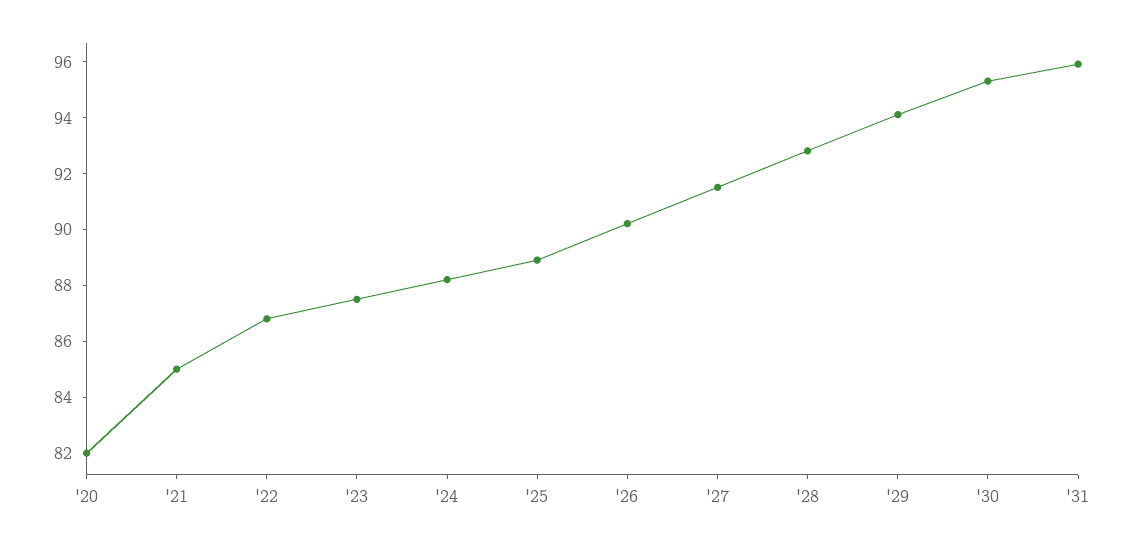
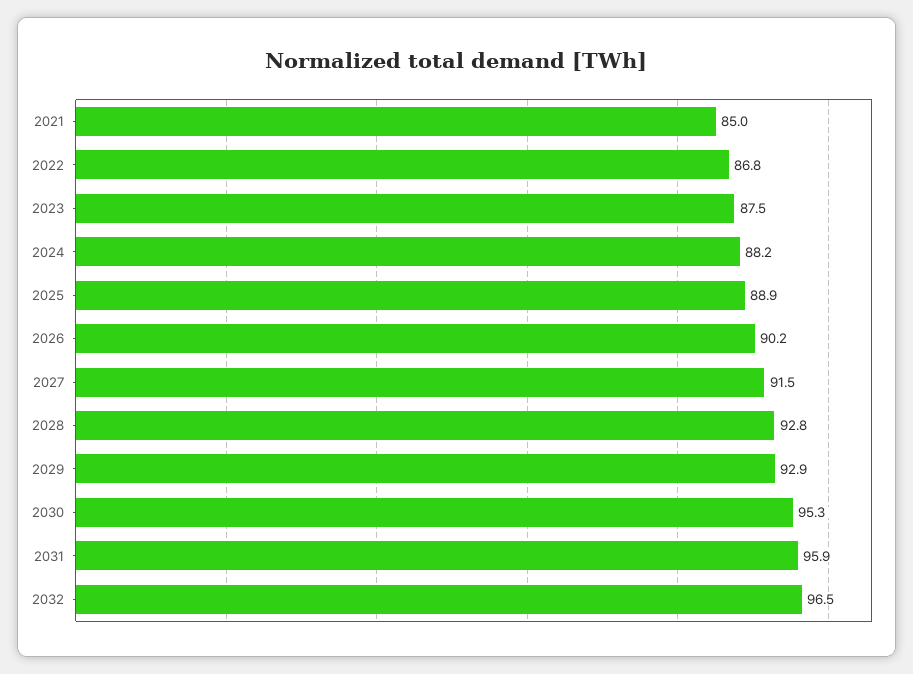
'20: 82 -> none
'29: 94 -> 92.9
2032: none -> 96.5

